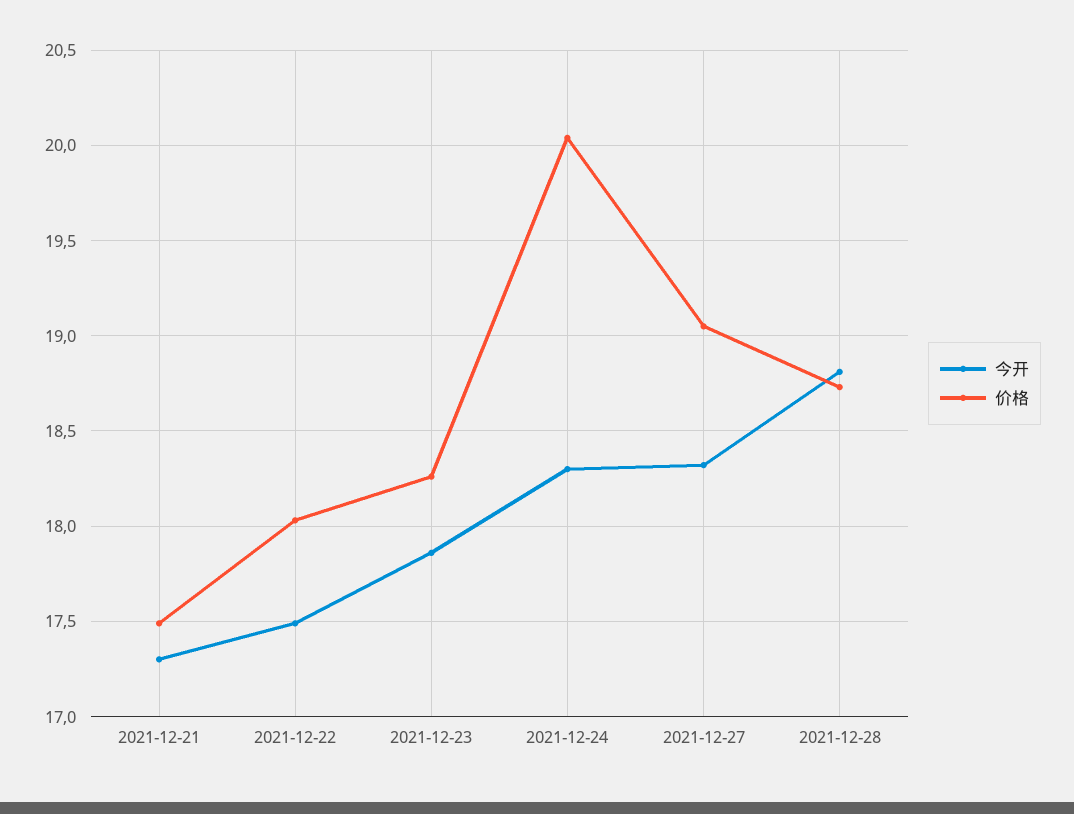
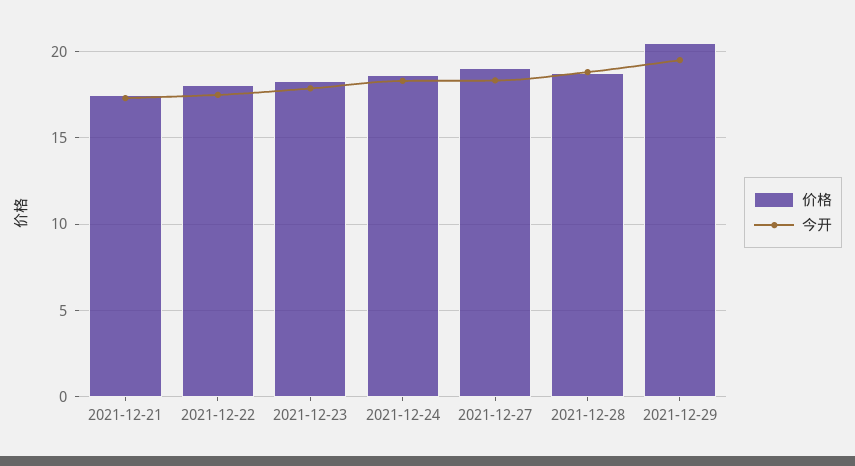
价格, 2021-12-24: 20.05 -> 18.5
价格, 2021-12-29: none -> 20.5
今开, 2021-12-29: none -> 19.5

